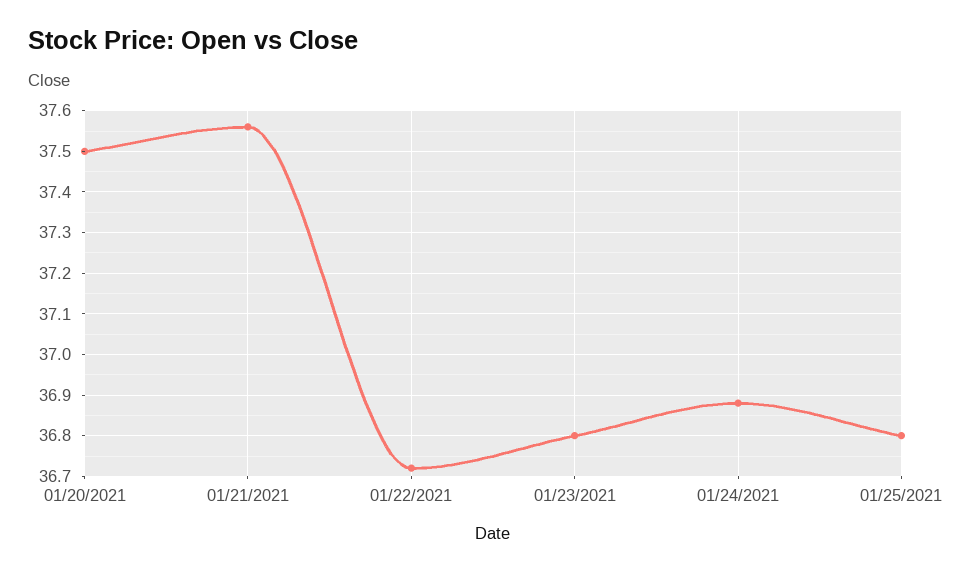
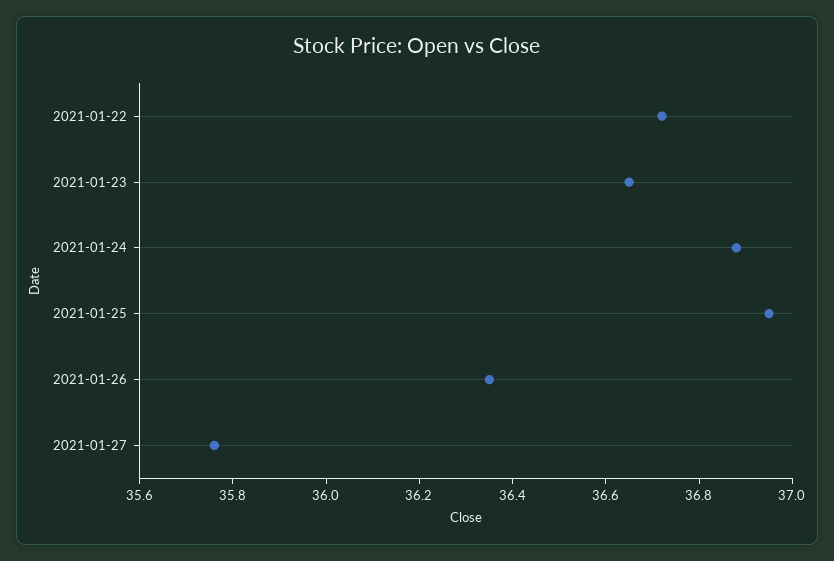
01/20/2021: 37.5 -> none
01/21/2021: 37.55 -> none
01/23/2021: 36.8 -> 36.65
01/25/2021: 36.8 -> 36.95
2021-01-26: none -> 36.35
2021-01-27: none -> 35.75

